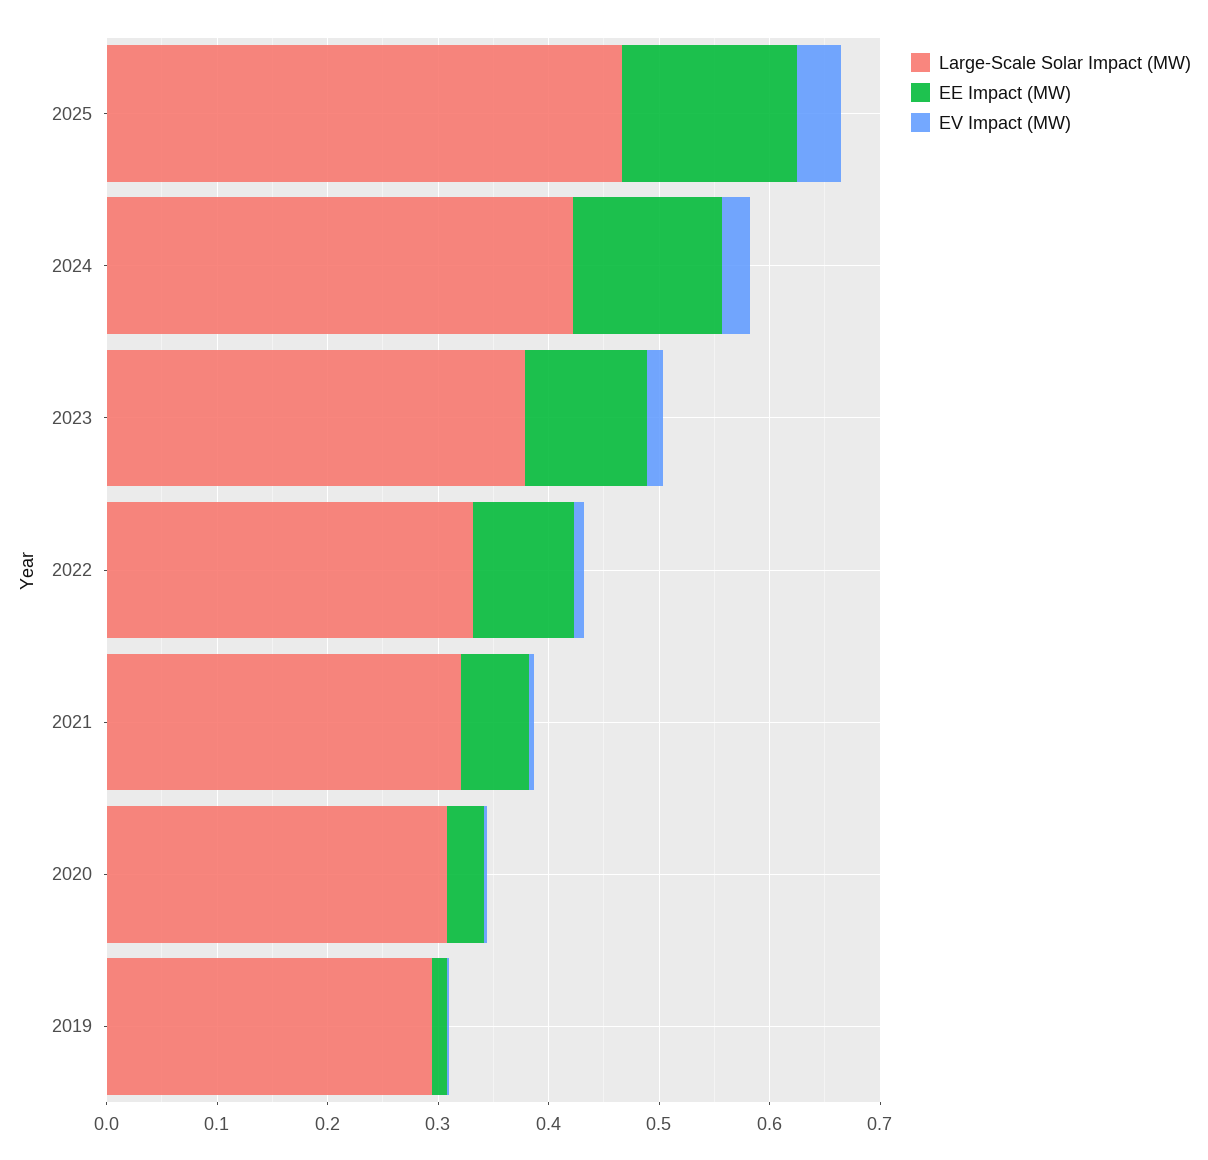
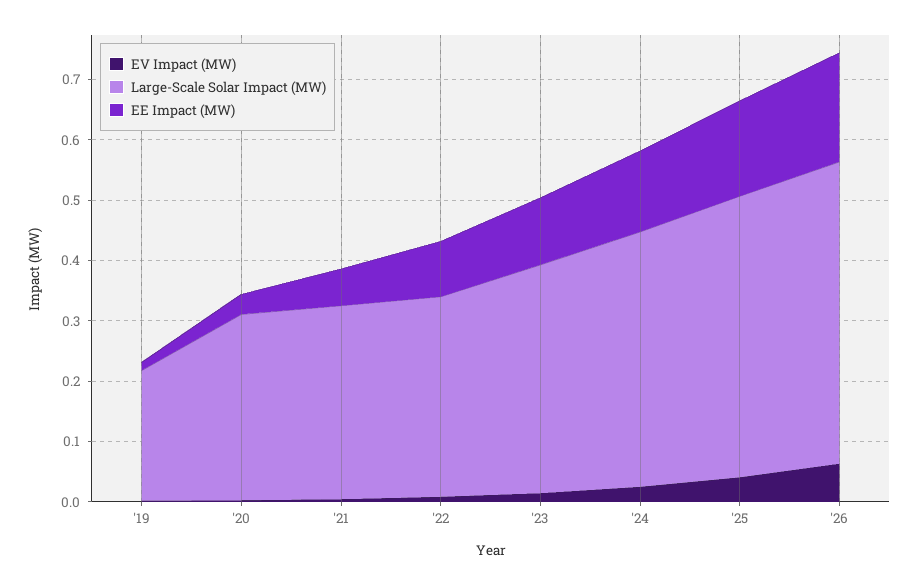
Large-Scale Solar Impact (MW), 2019: 0.3 -> 0.22
EV Impact (MW), '26: none -> 0.06
Large-Scale Solar Impact (MW), '26: none -> 0.5
EE Impact (MW), '26: none -> 0.18

